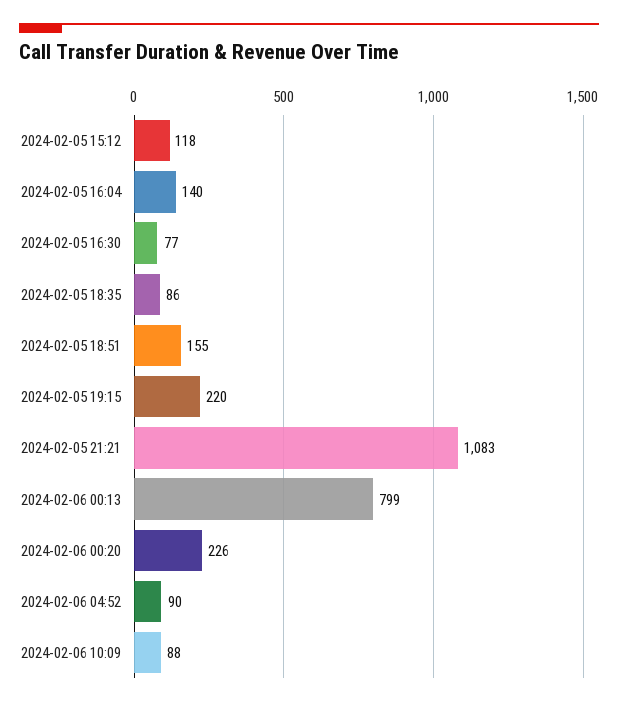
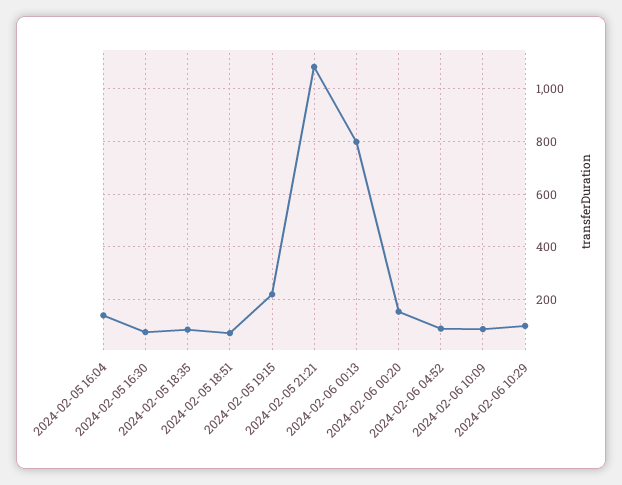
2024-02-05 15:12: 118 -> none
2024-02-05 18:51: 155 -> 75
2024-02-06 00:20: 226 -> 150
2024-02-06 10:29: none -> 100

